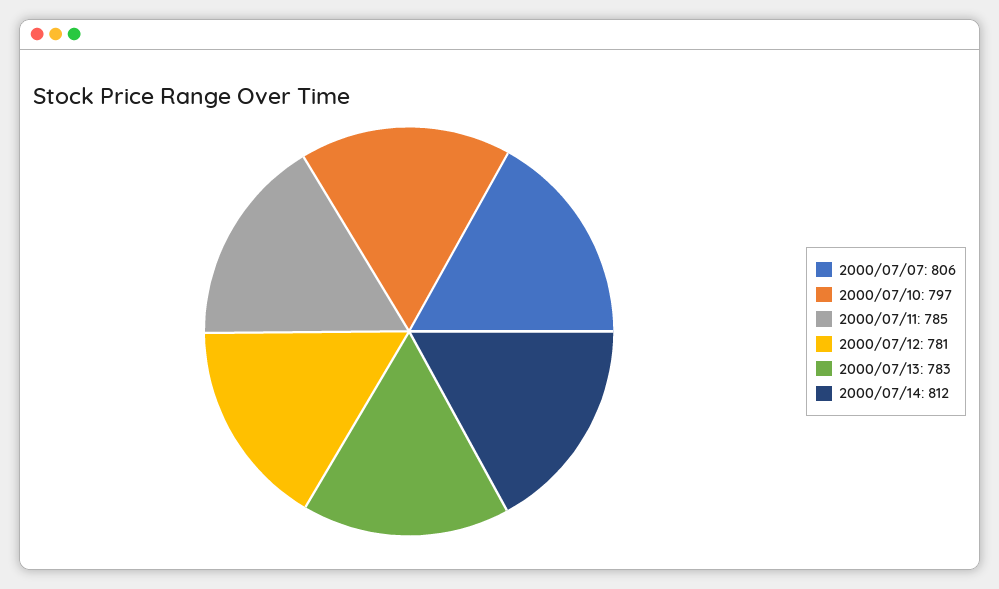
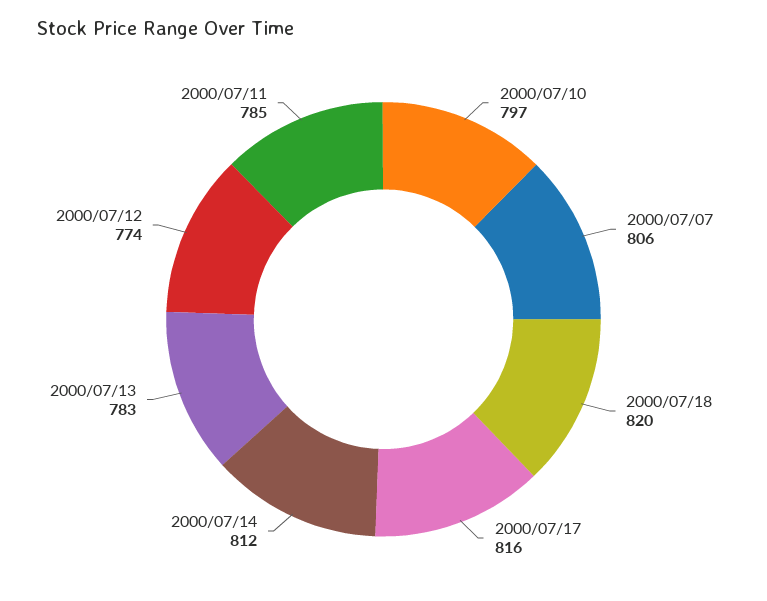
2000/07/12: 781 -> 774
2000/07/18: none -> 820
2000/07/17: none -> 816

